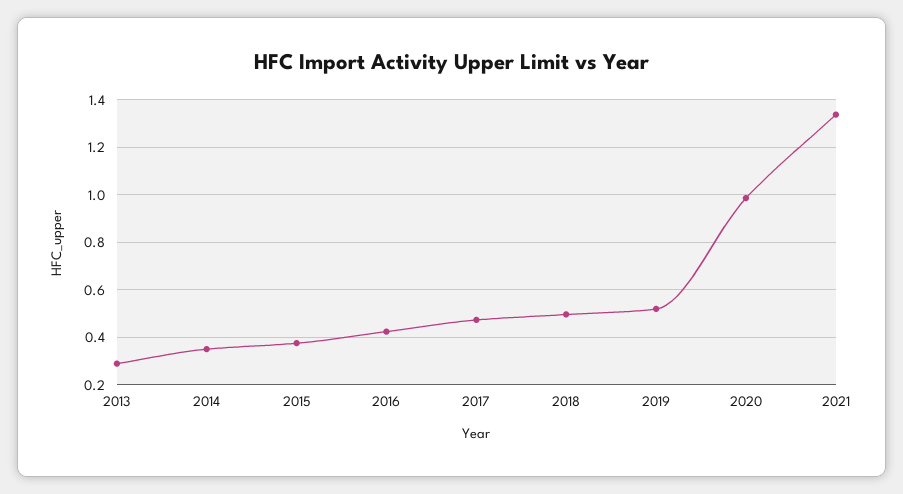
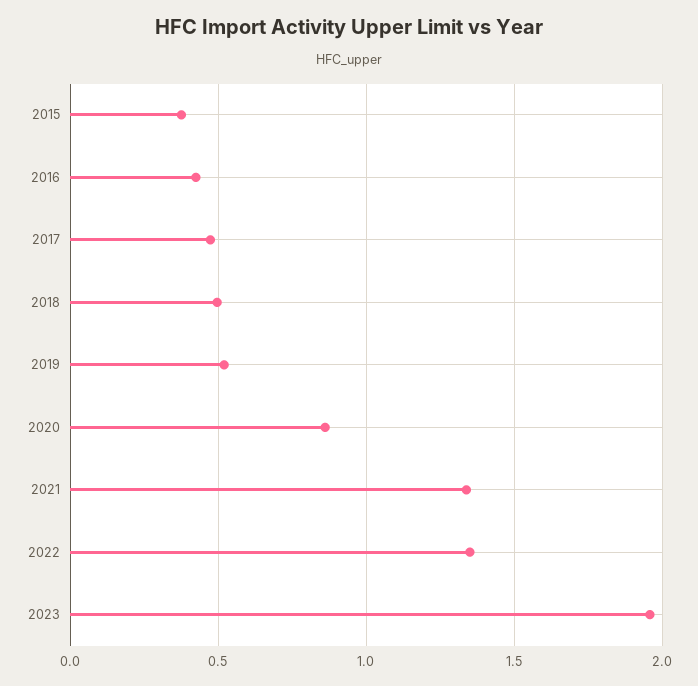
2013: 0.3 -> none
2014: 0.35 -> none
2020: 1 -> 0.85
2022: none -> 1.35
2023: none -> 1.95

